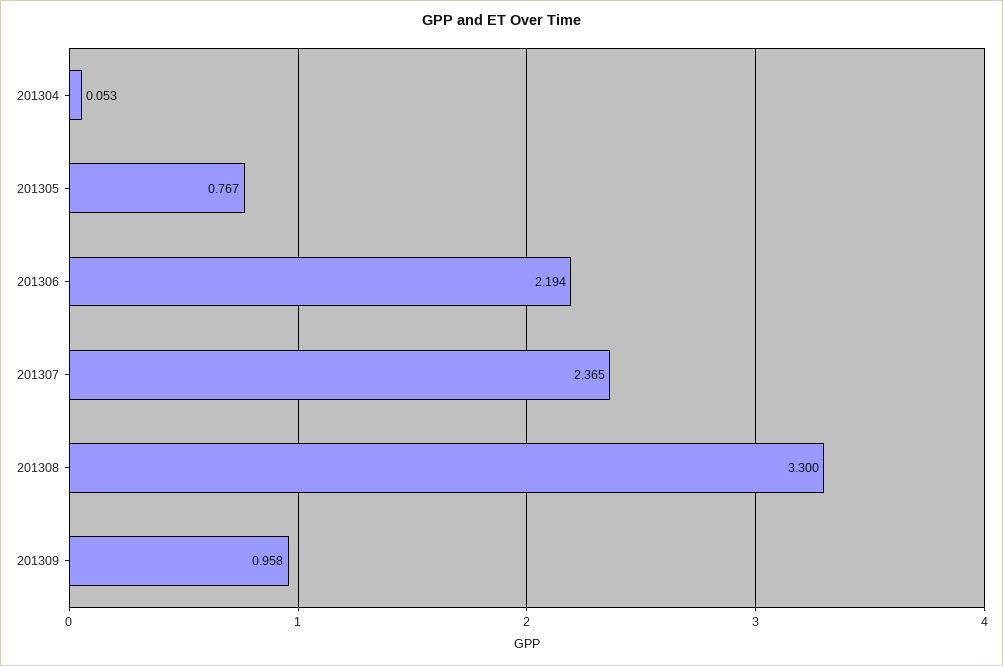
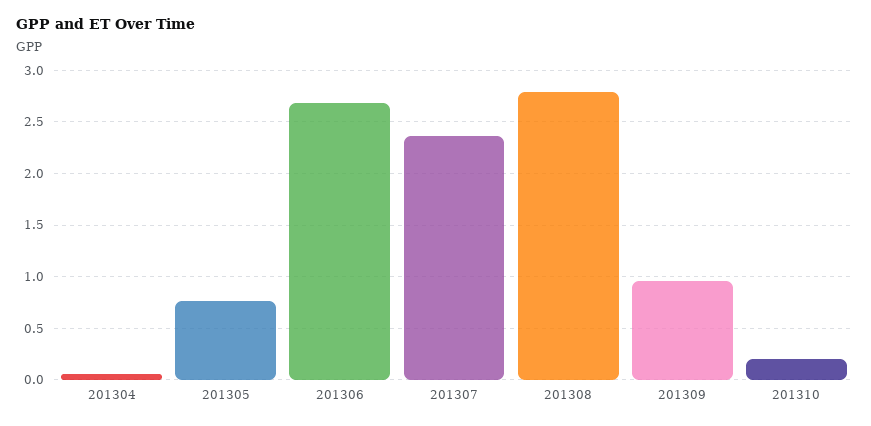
201306: 2.194 -> 2.7
201308: 3.3 -> 2.8
201310: none -> 0.2

